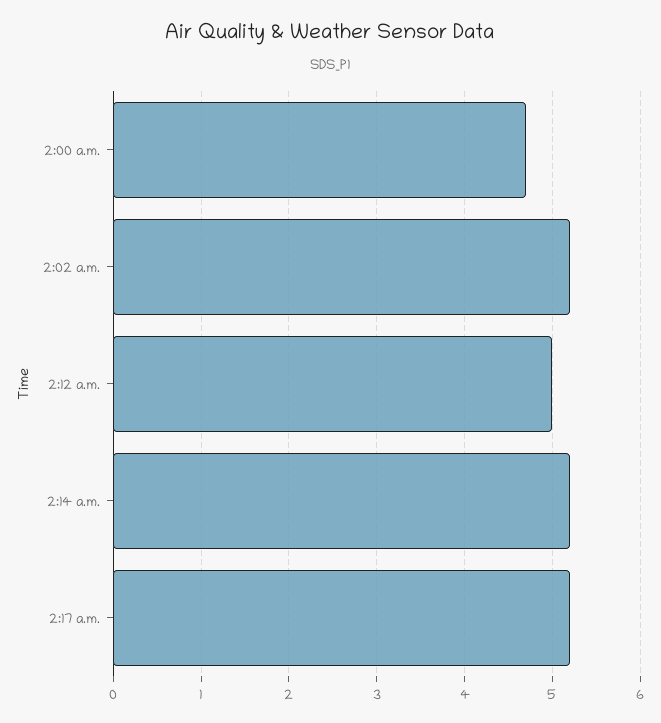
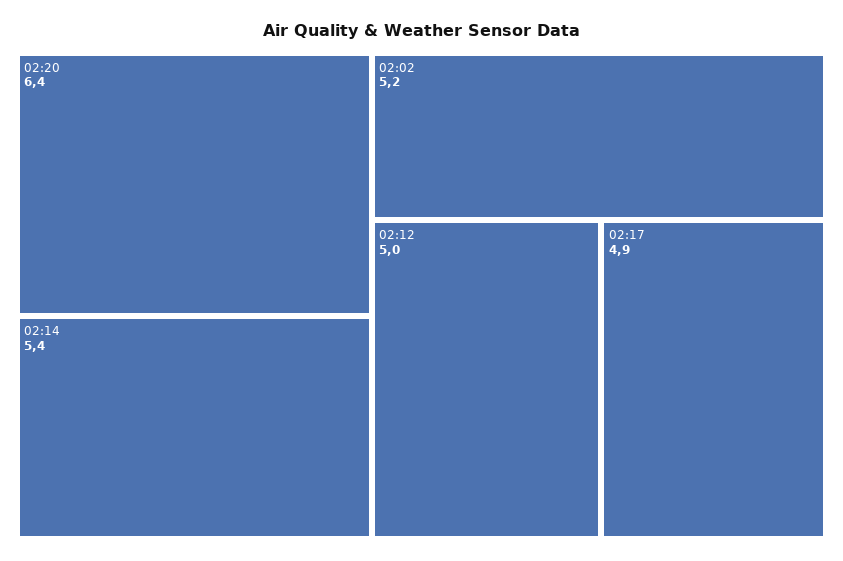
2:00 a.m.: 4.7 -> none
2:14 a.m.: 5.2 -> 5.4
2:17 a.m.: 5.2 -> 4.9
02:20: none -> 6.4

